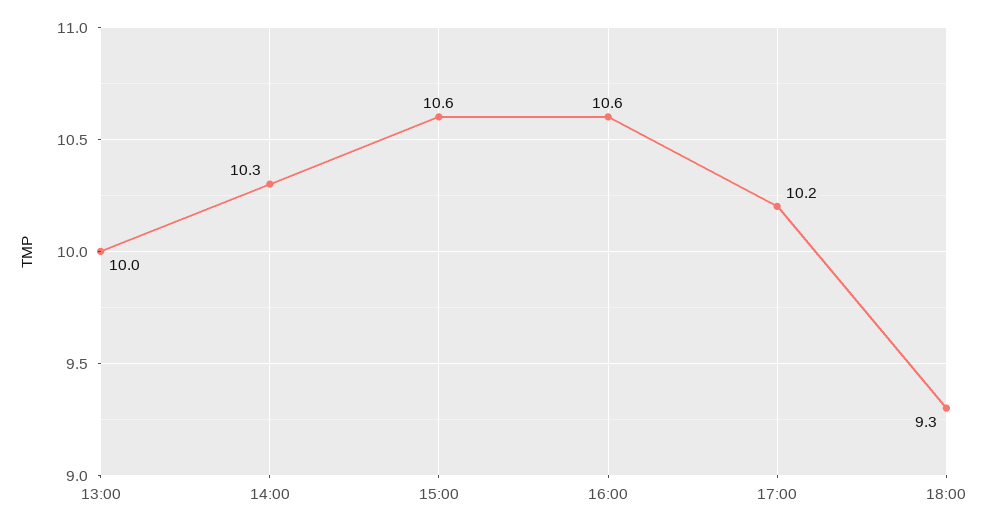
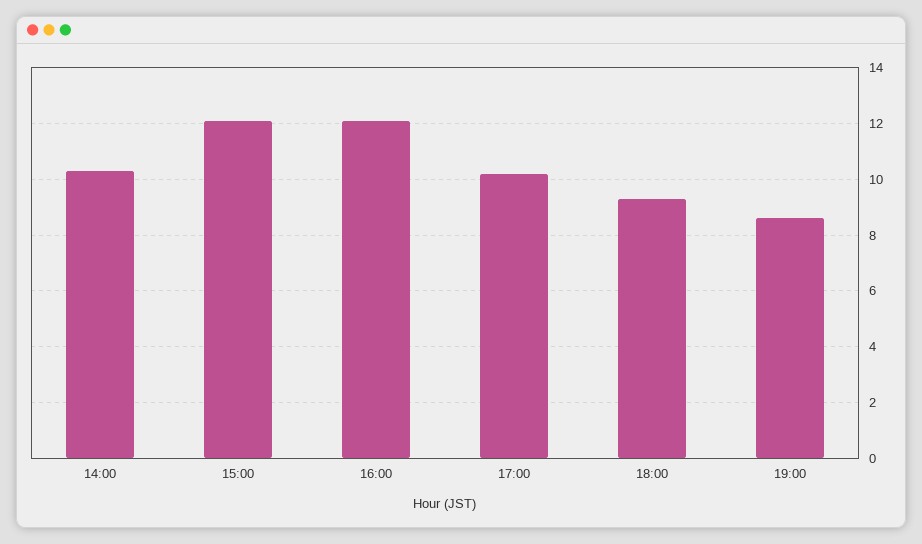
13:00: 10 -> none
15:00: 10.6 -> 12
16:00: 10.6 -> 12
19:00: none -> 8.5

